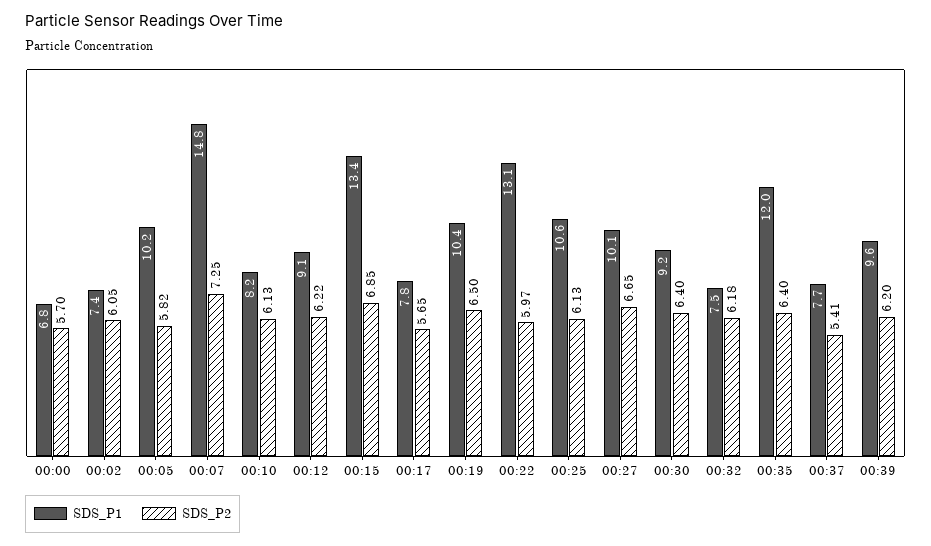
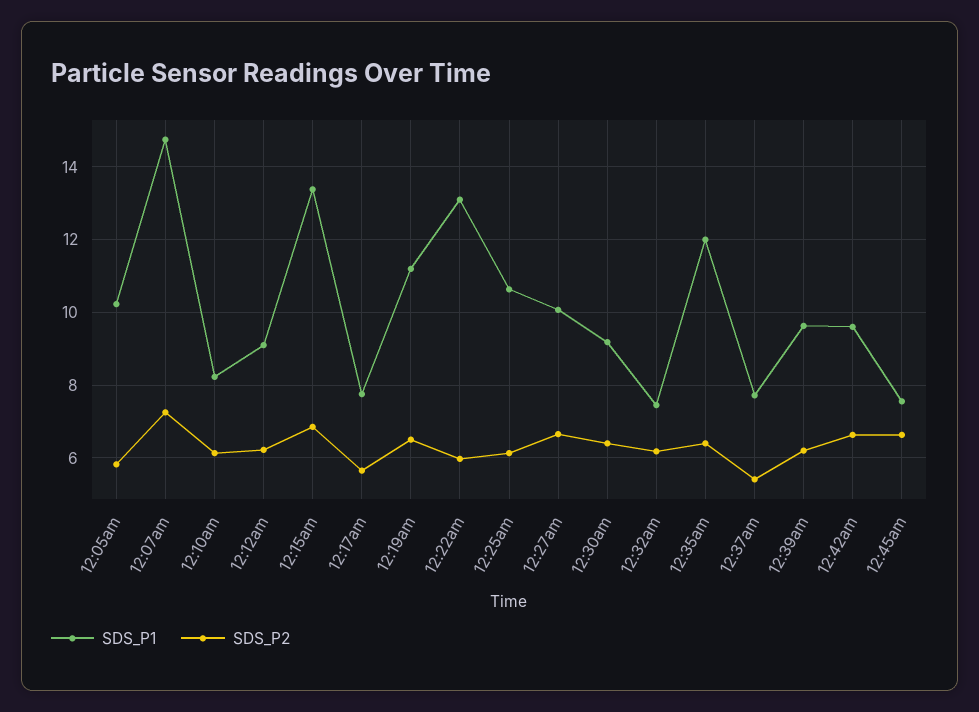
SDS_P1, 00:00: 6.8 -> none
SDS_P2, 00:00: 5.7 -> none
SDS_P1, 00:02: 7.4 -> none
SDS_P2, 00:02: 6.05 -> none
SDS_P1, 00:19: 10.4 -> 11.2
SDS_P1, 12:42am: none -> 9.6
SDS_P2, 12:42am: none -> 6.6
SDS_P1, 12:45am: none -> 7.6
SDS_P2, 12:45am: none -> 6.6

